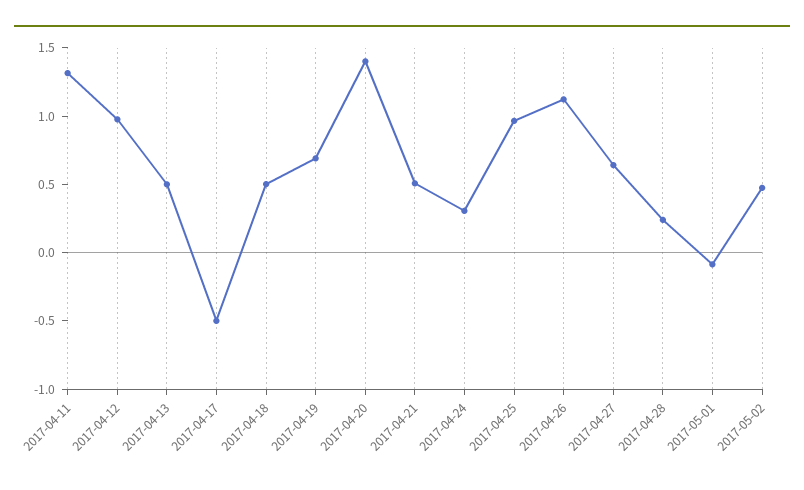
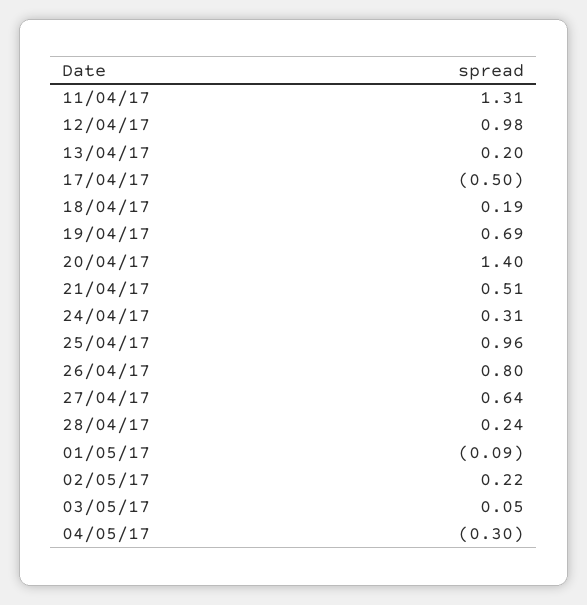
2017-04-13: 0.5 -> 0.2
2017-04-18: 0.5 -> 0.19
2017-04-26: 1.1 -> 0.8
2017-05-02: 0.5 -> 0.22
03/05/17: none -> 0.05
04/05/17: none -> -0.3

